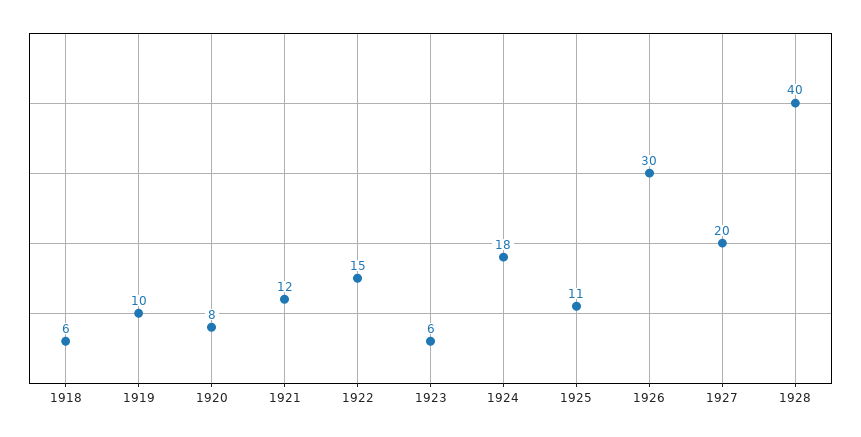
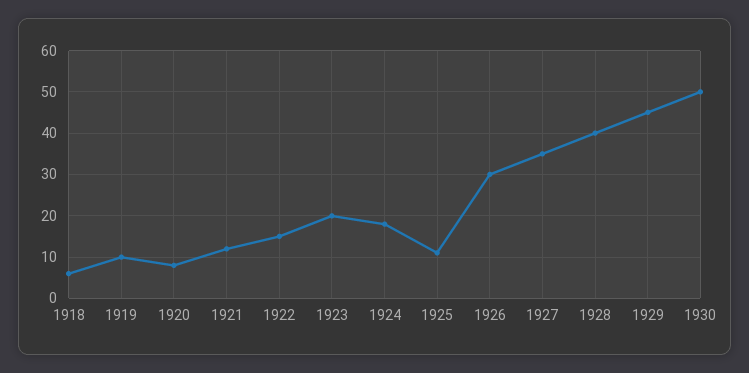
1923: 6 -> 20
1927: 20 -> 35
1929: none -> 45
1930: none -> 50

